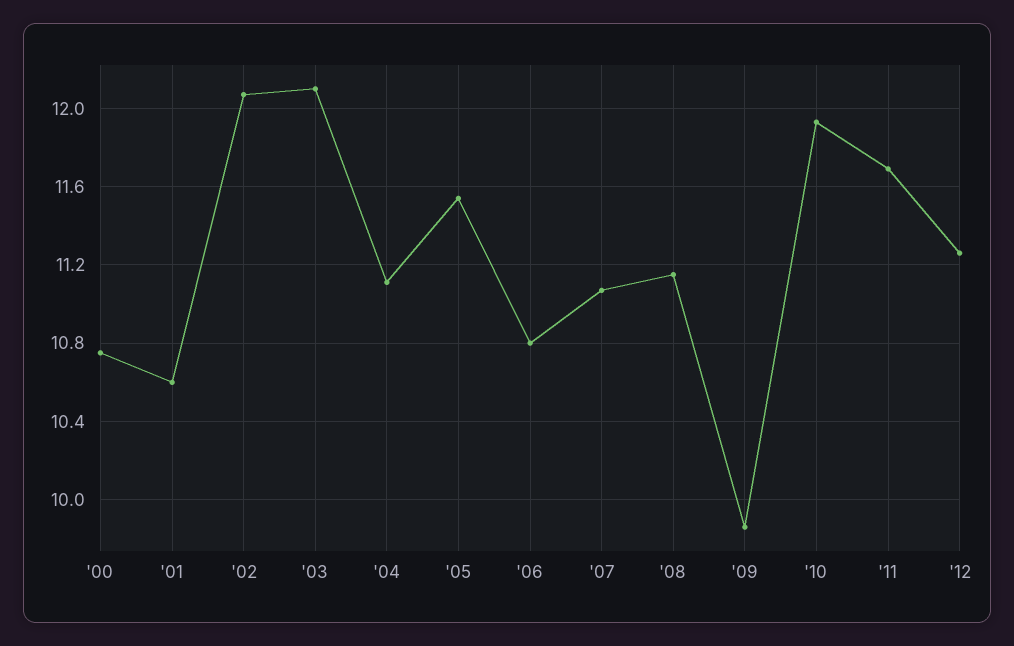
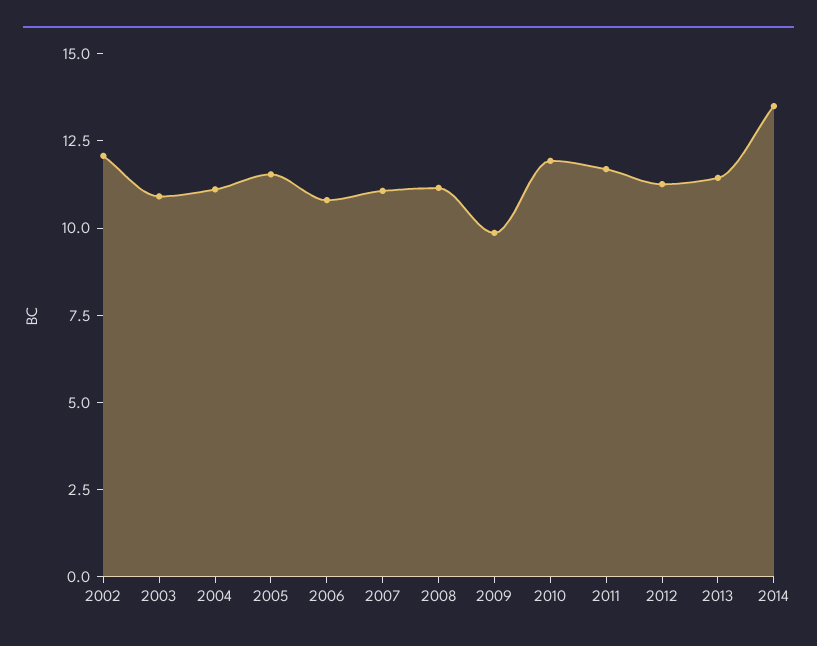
'00: 10.75 -> none
'01: 10.6 -> none
'03: 12.1 -> 11
2013: none -> 11.5
2014: none -> 13.5

